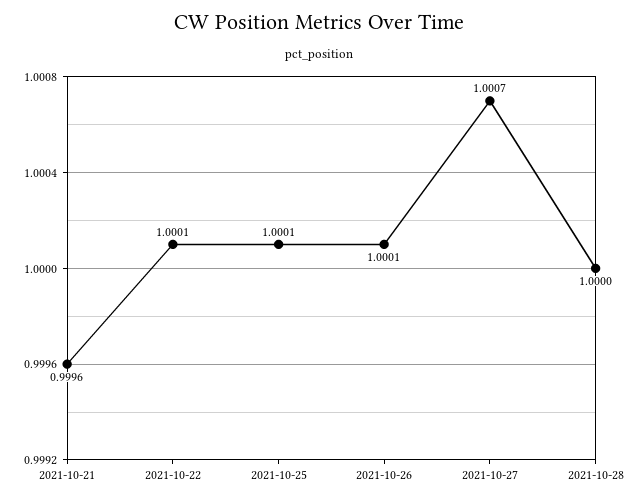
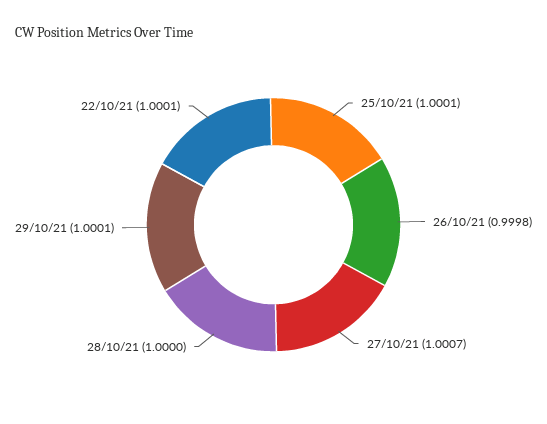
2021-10-21: 0.9996 -> none
2021-10-26: 1.0001 -> 0.9998
29/10/21: none -> 1.0001

